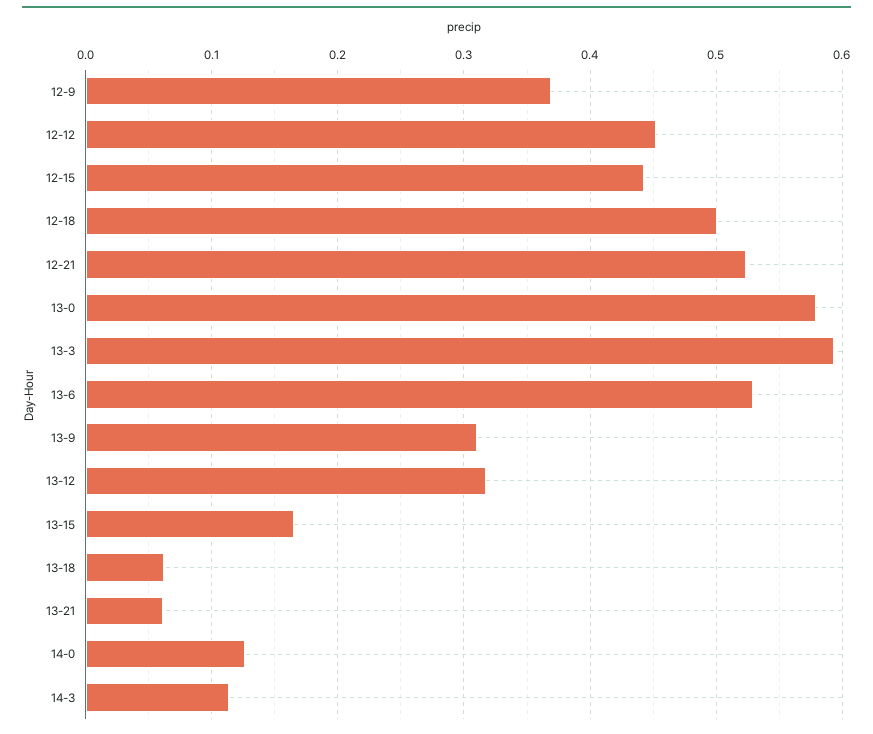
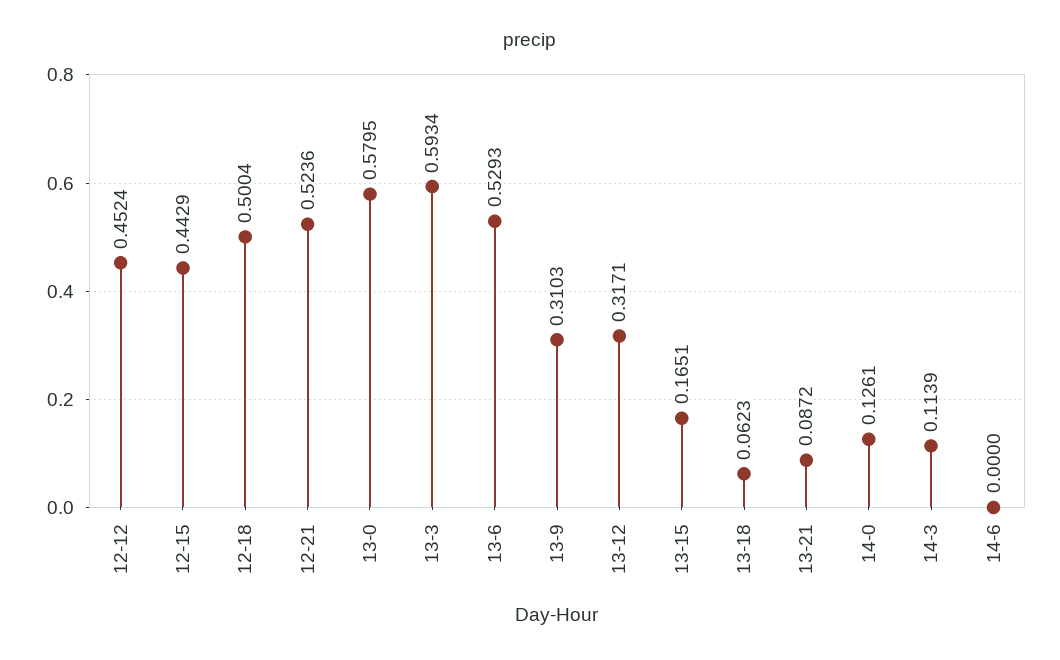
12-9: 0.37 -> none
13-21: 0.06 -> 0.0872
14-6: none -> 0

